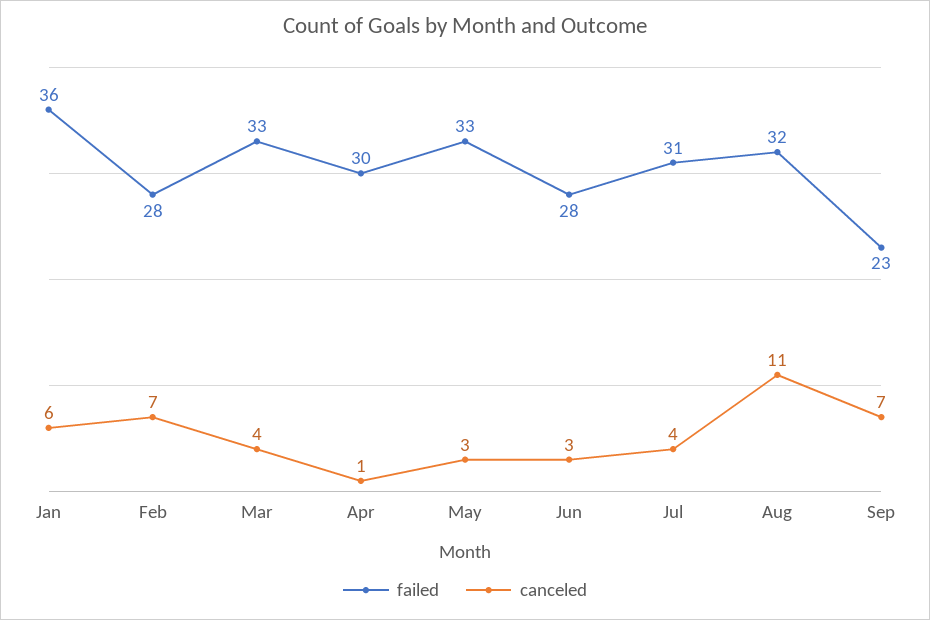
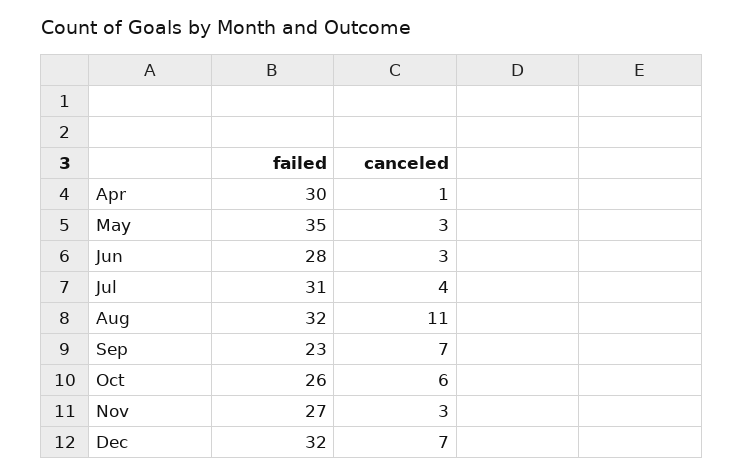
failed, Jan: 36 -> none
canceled, Jan: 6 -> none
failed, Feb: 28 -> none
canceled, Feb: 7 -> none
failed, Mar: 33 -> none
canceled, Mar: 4 -> none
failed, May: 33 -> 35
failed, Oct: none -> 26
canceled, Oct: none -> 6
failed, Nov: none -> 27
canceled, Nov: none -> 3
failed, Dec: none -> 32
canceled, Dec: none -> 7

